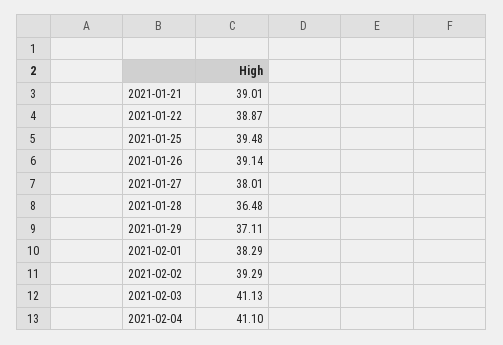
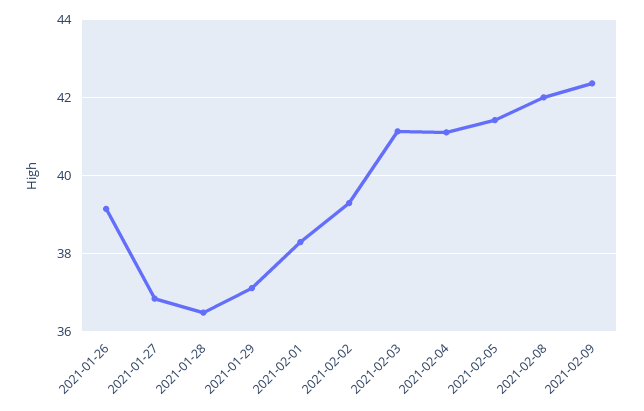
2021-01-21: 39.01 -> none
2021-01-22: 38.87 -> none
2021-01-25: 39.48 -> none
2021-01-27: 38.01 -> 36.8
2021-02-05: none -> 41.4
2021-02-08: none -> 42
2021-02-09: none -> 42.4

